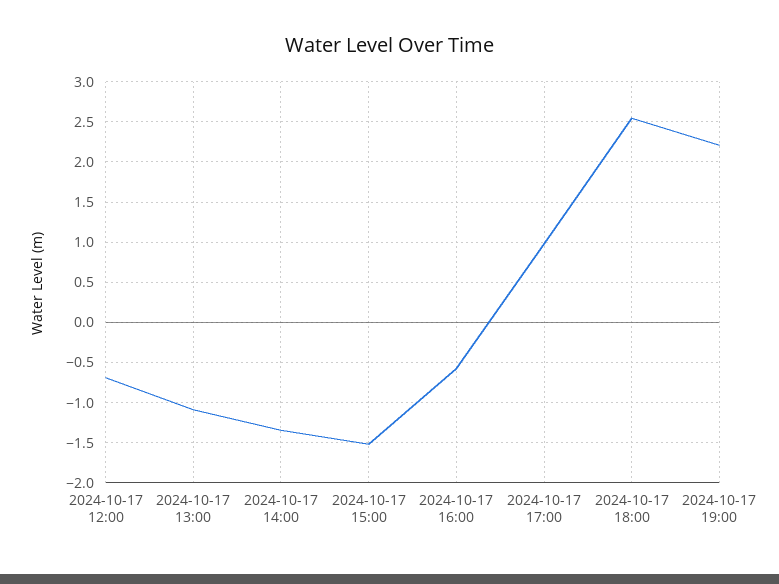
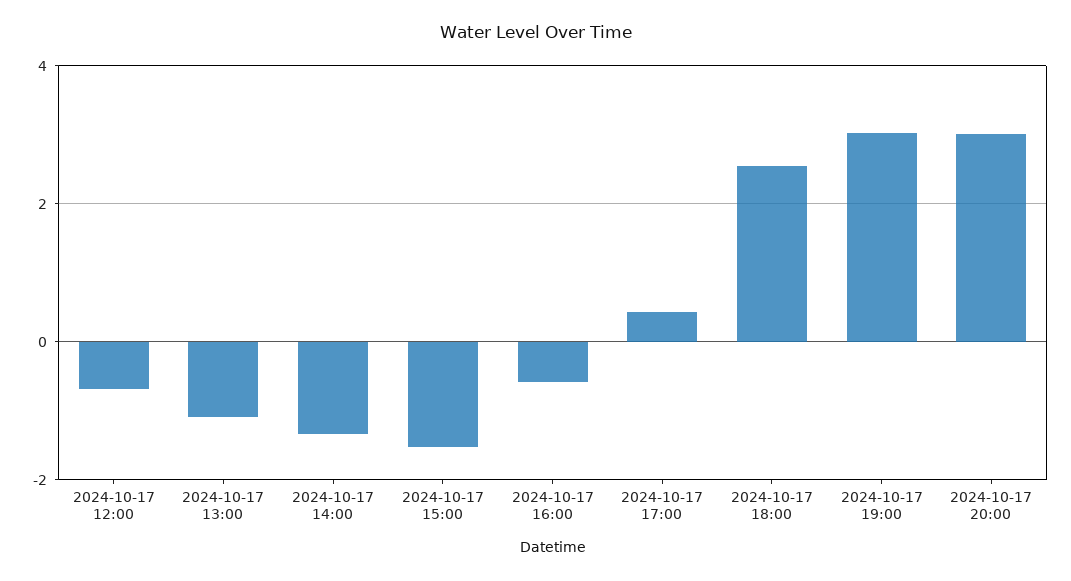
2024-10-17 17:00: 1 -> 0.4
2024-10-17 19:00: 2.2 -> 3
2024-10-17 20:00: none -> 3

